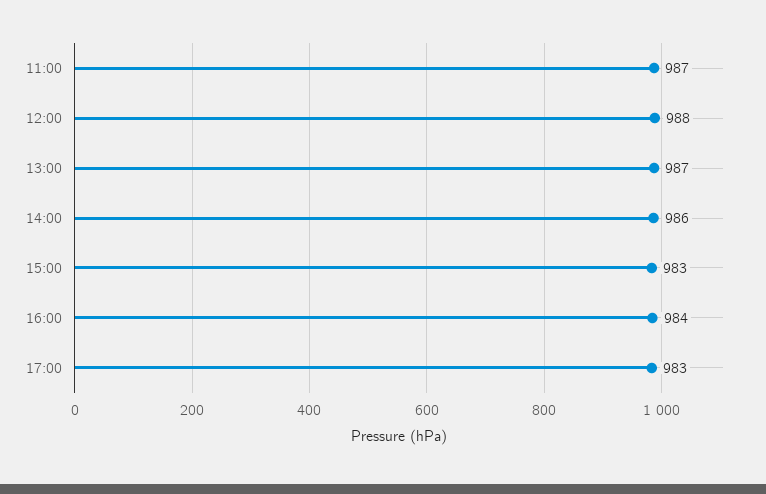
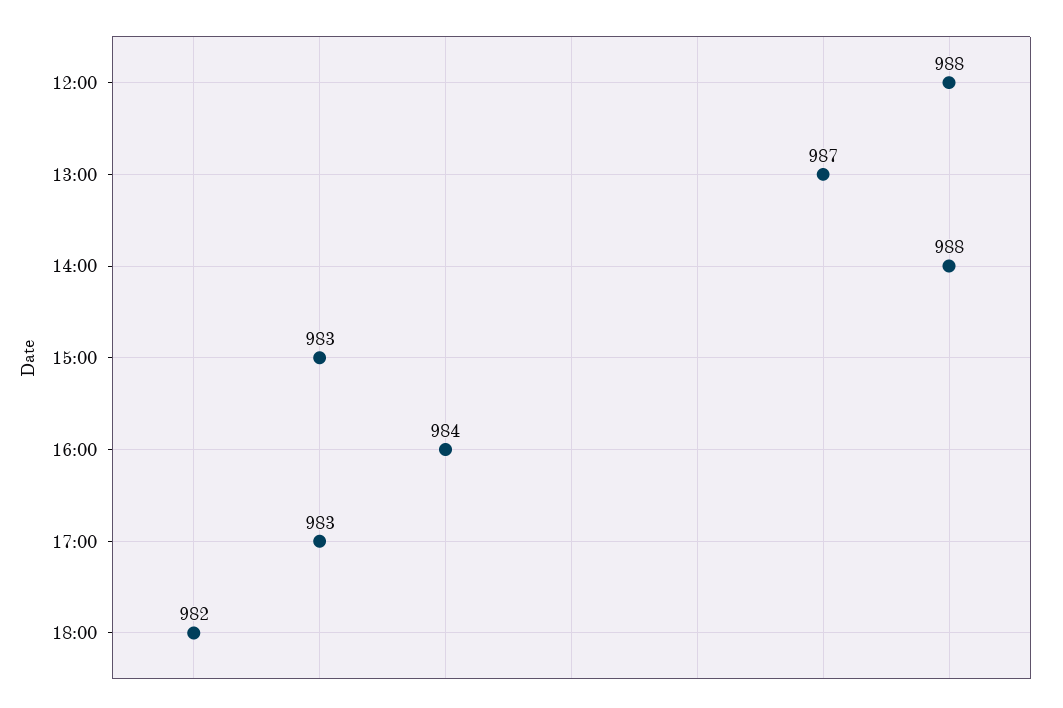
11:00: 987 -> none
14:00: 986 -> 988
18:00: none -> 982

